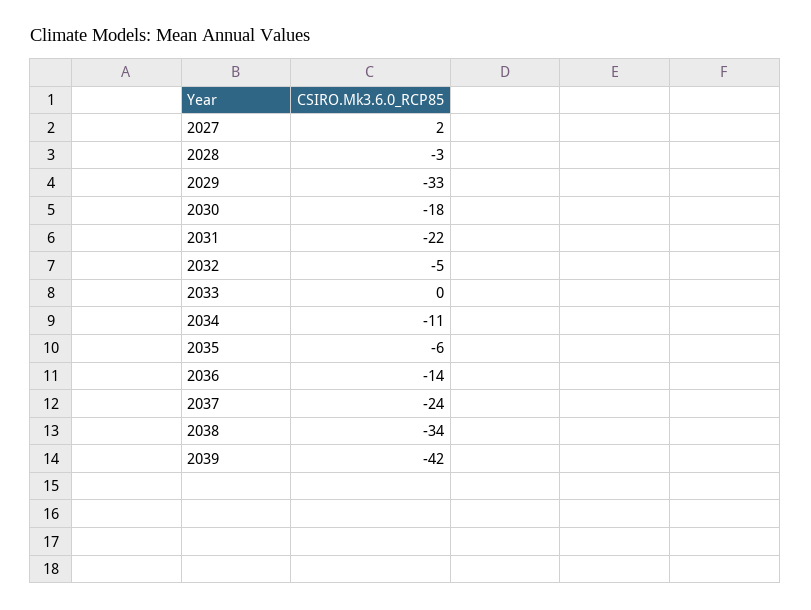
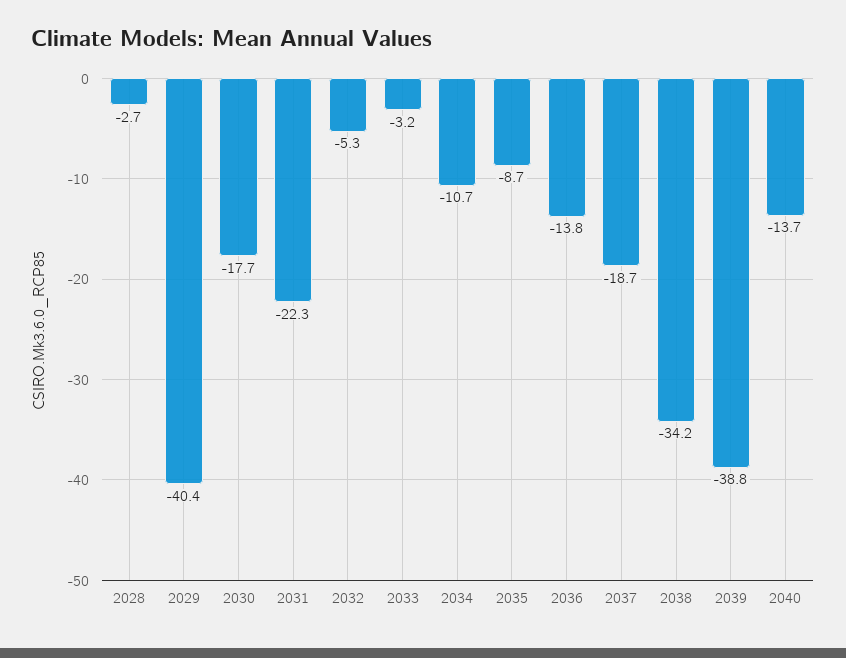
2027: 2 -> none
2029: -33 -> -40.4
2033: 0 -> -3.2
2035: -6 -> -8.7
2037: -24 -> -18.7
2039: -42 -> -38.8
2040: none -> -13.7

